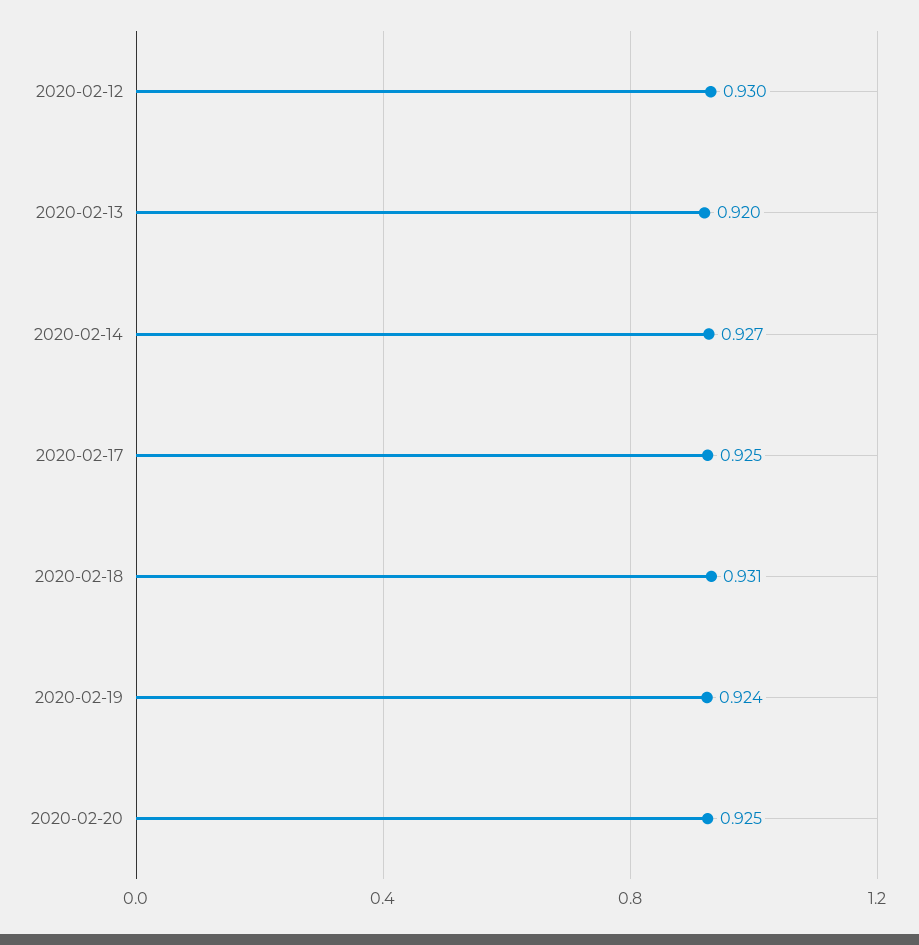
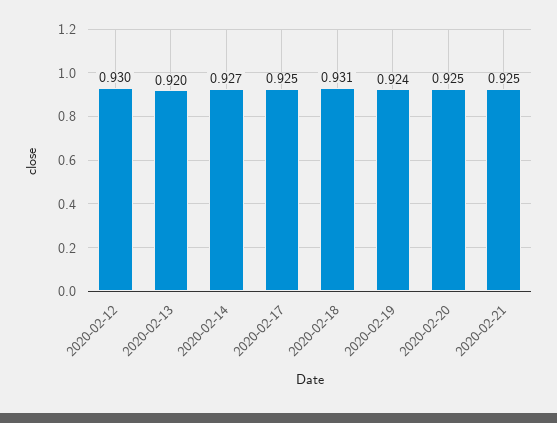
2020-02-21: none -> 0.925

